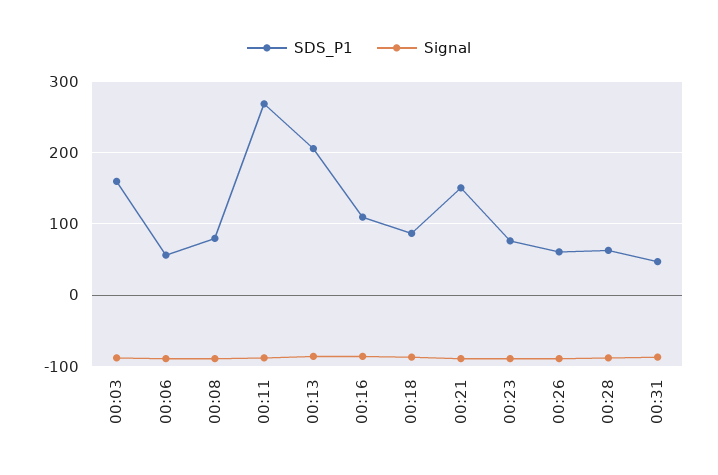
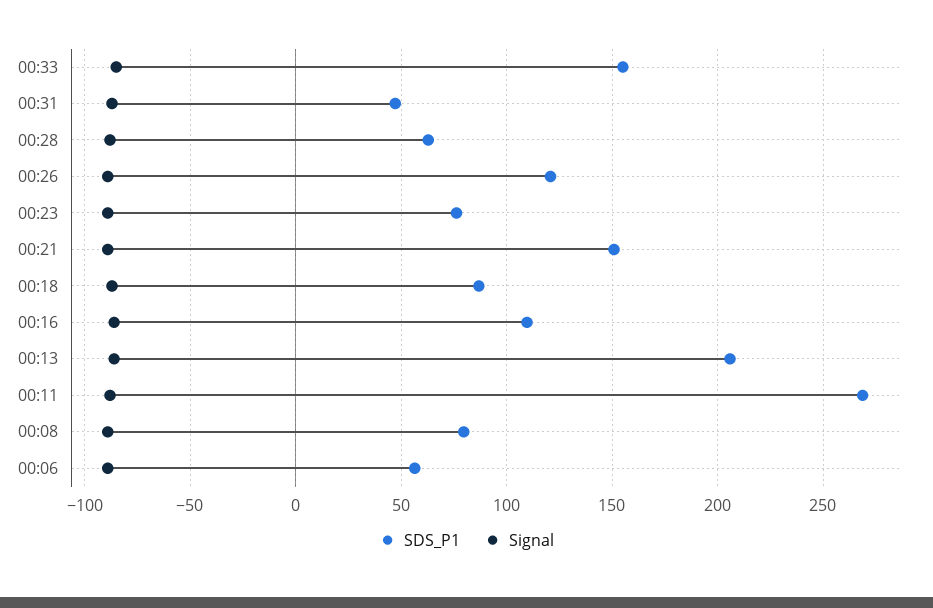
SDS_P1, 00:03: 160 -> none
Signal, 00:03: -90 -> none
SDS_P1, 00:26: 60 -> 120
SDS_P1, 00:33: none -> 155
Signal, 00:33: none -> -85

